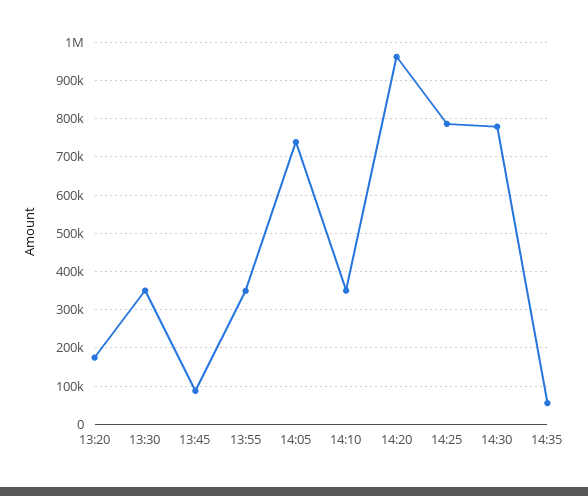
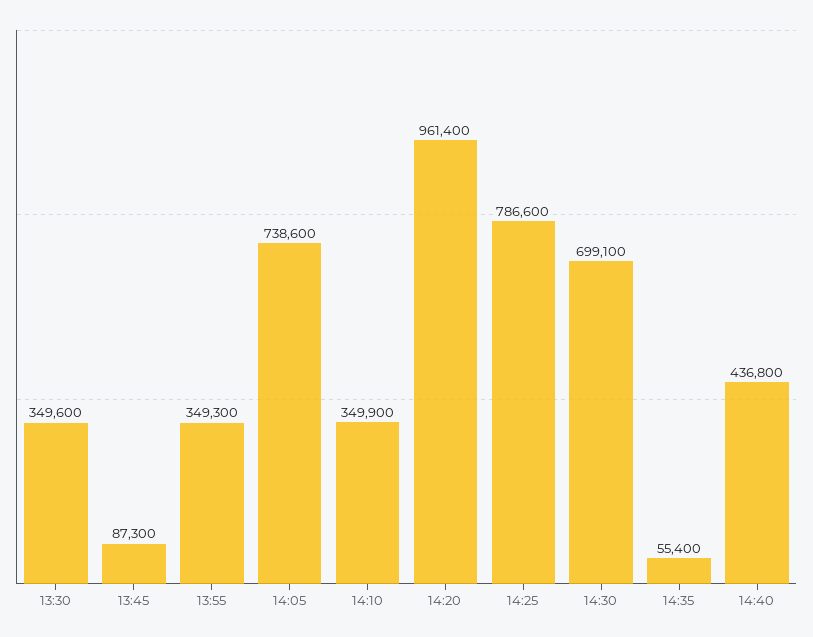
13:20: 180000 -> none
14:30: 780000 -> 699100
14:40: none -> 436800

